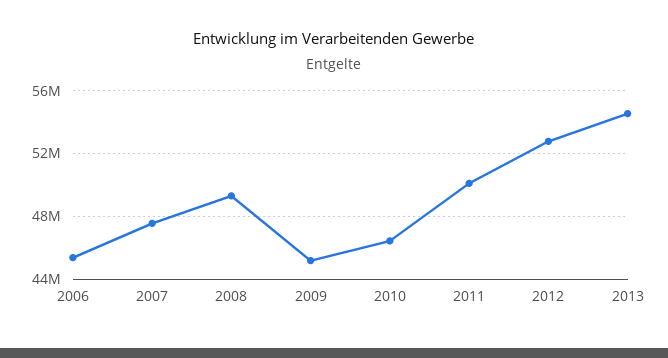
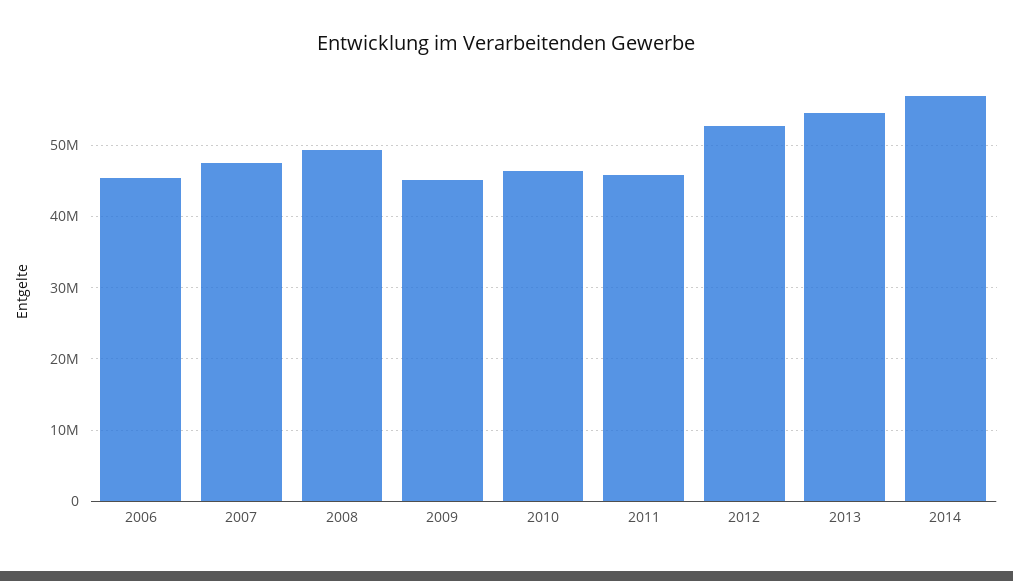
2011: 50000000 -> 46000000
2014: none -> 57000000

